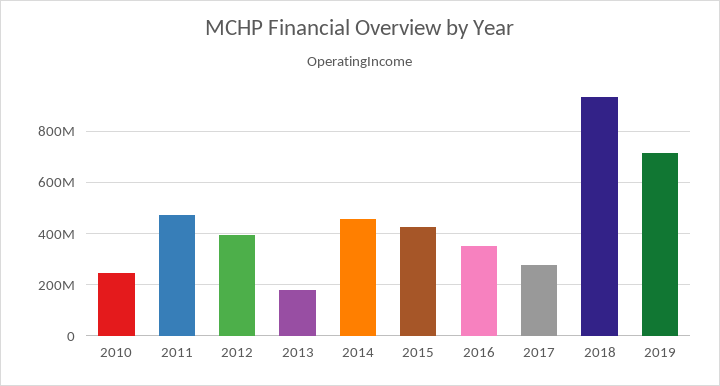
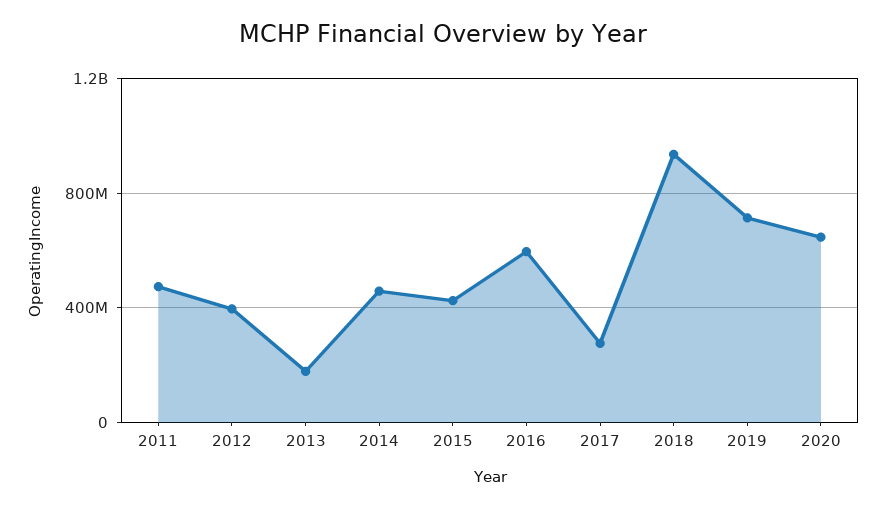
2010: 250000000 -> none
2016: 350000000 -> 600000000
2020: none -> 650000000

